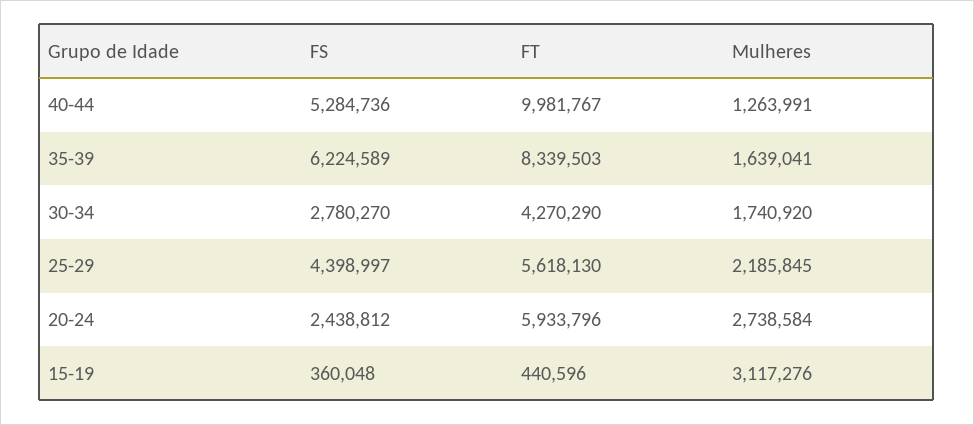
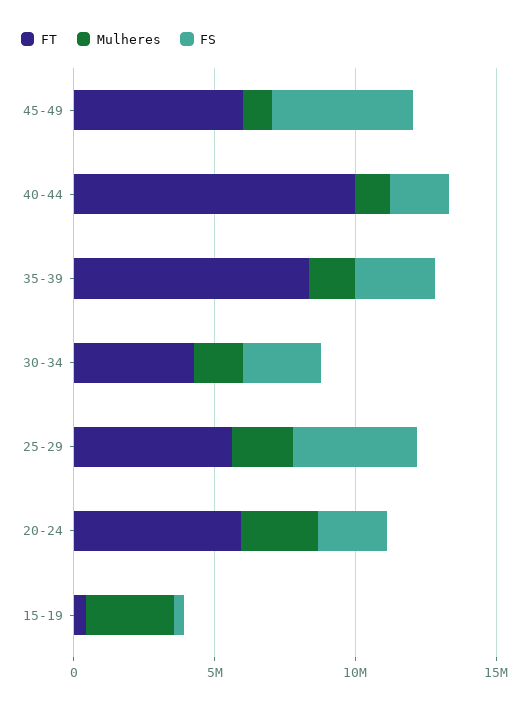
FS, 40-44: 5284736 -> 2000000
FS, 35-39: 6224589 -> 3000000
FT, 45-49: none -> 6000000
Mulheres, 45-49: none -> 1000000
FS, 45-49: none -> 5000000

